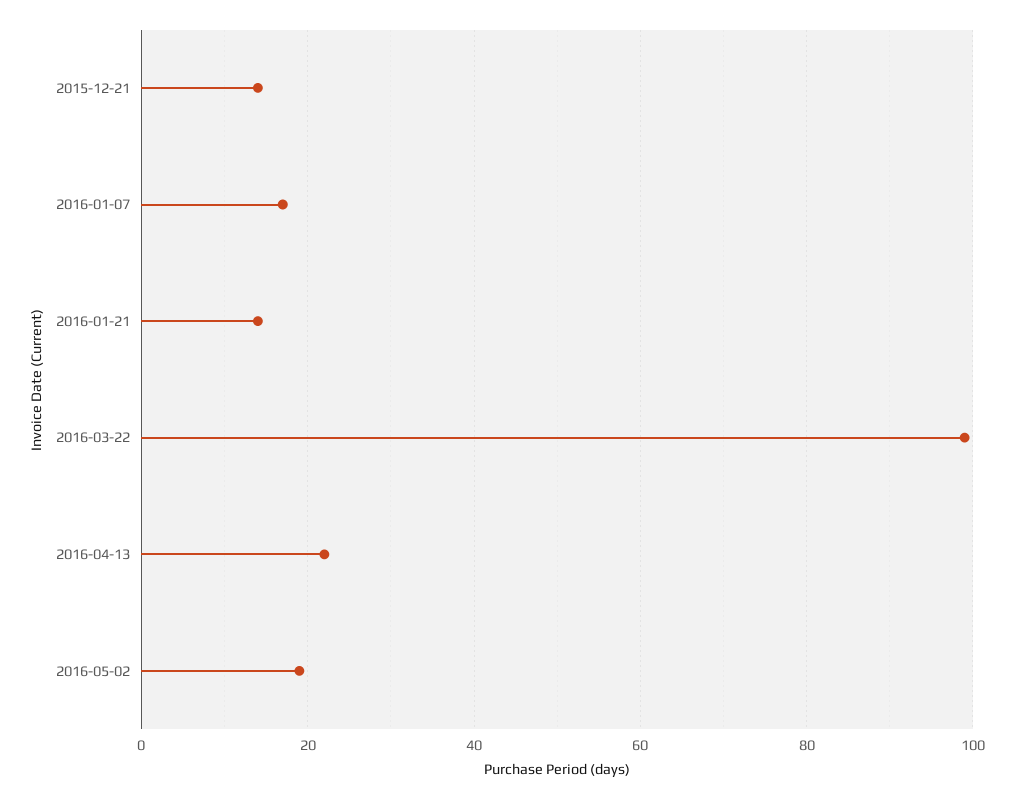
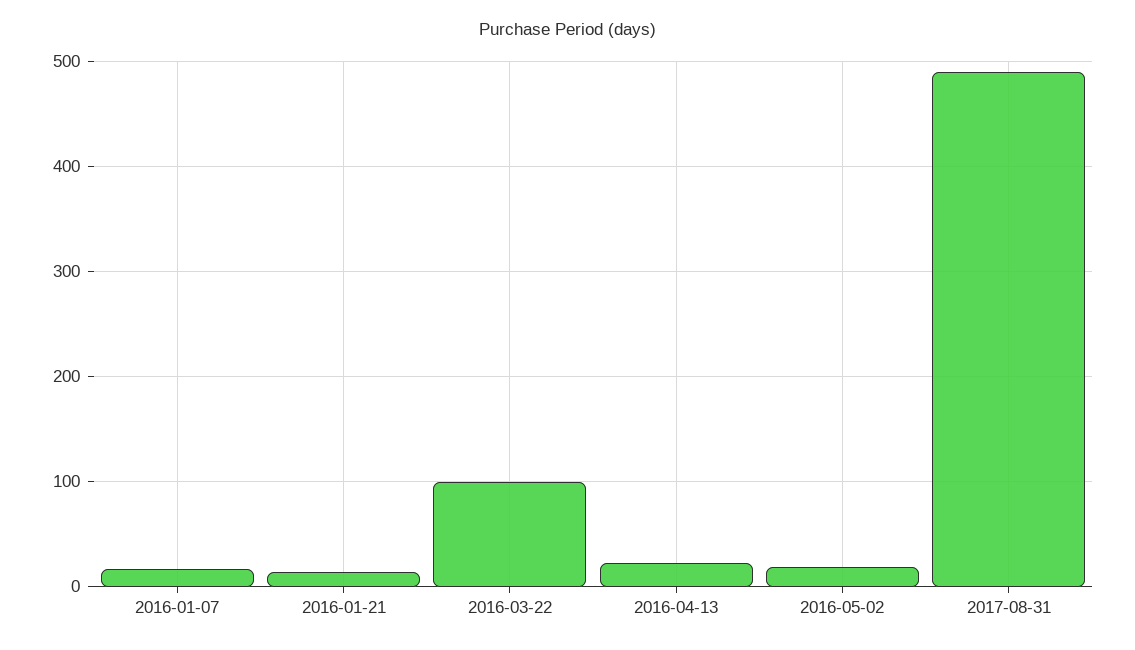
2015-12-21: 15 -> none
2017-08-31: none -> 490

